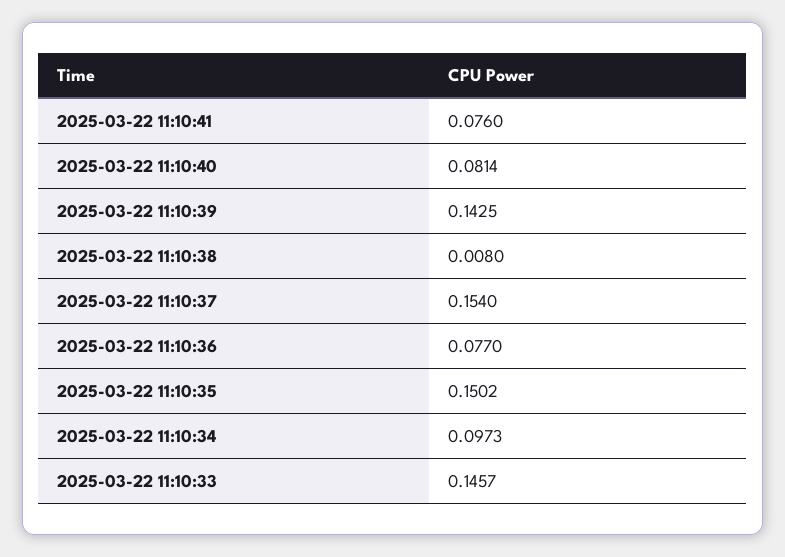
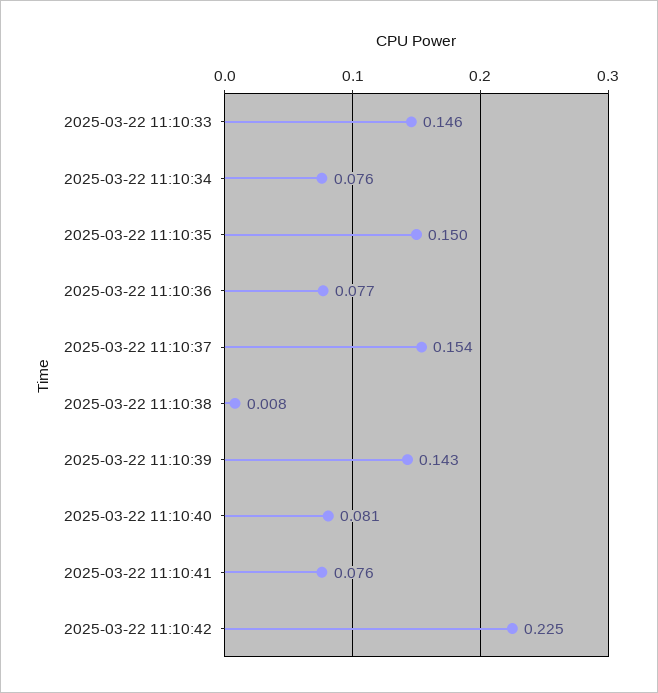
2025-03-22 11:10:34: 0.0973 -> 0.076
2025-03-22 11:10:42: none -> 0.225

